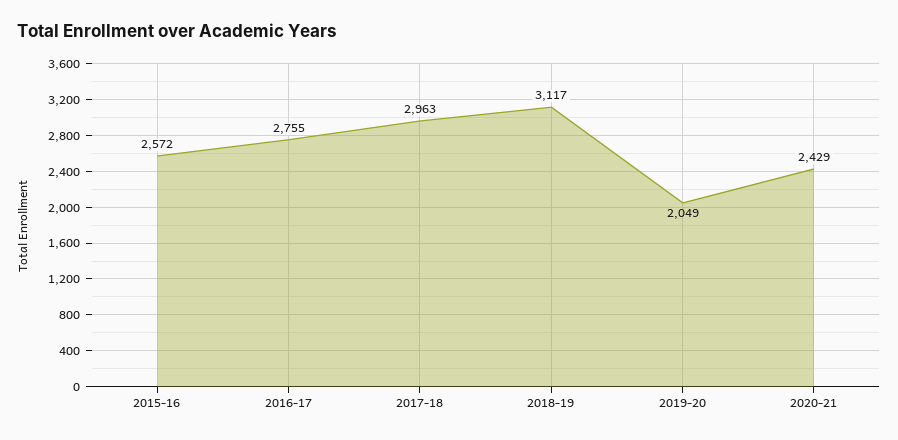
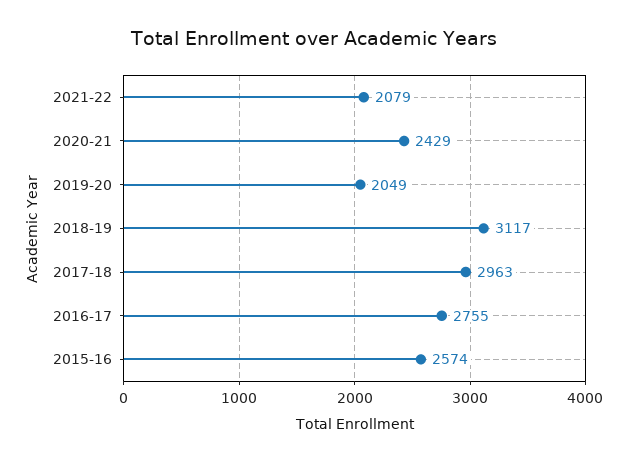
2015-16: 2572 -> 2574
2021-22: none -> 2079

